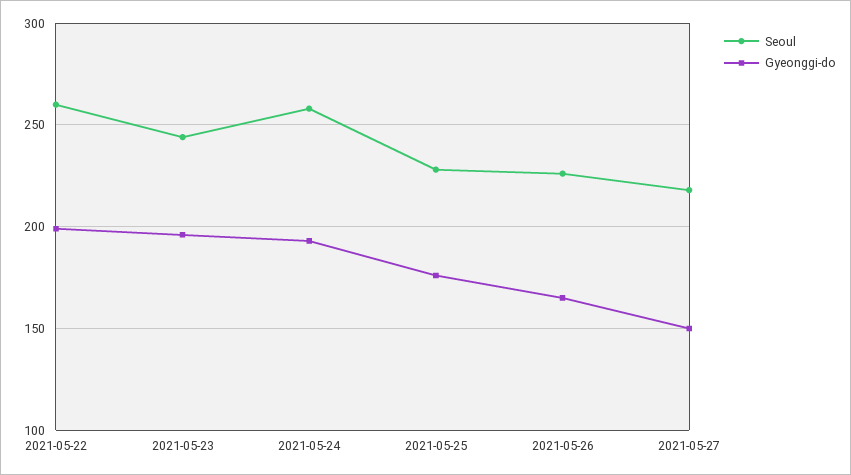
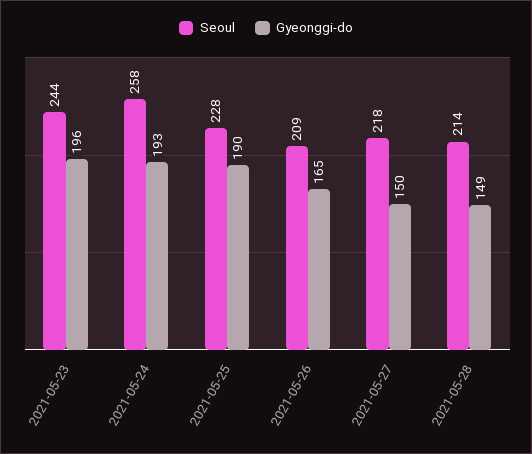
Seoul, 2021-05-22: 260 -> none
Gyeonggi-do, 2021-05-22: 200 -> none
Gyeonggi-do, 2021-05-25: 175 -> 190
Seoul, 2021-05-26: 225 -> 209
Seoul, 2021-05-28: none -> 214
Gyeonggi-do, 2021-05-28: none -> 149

